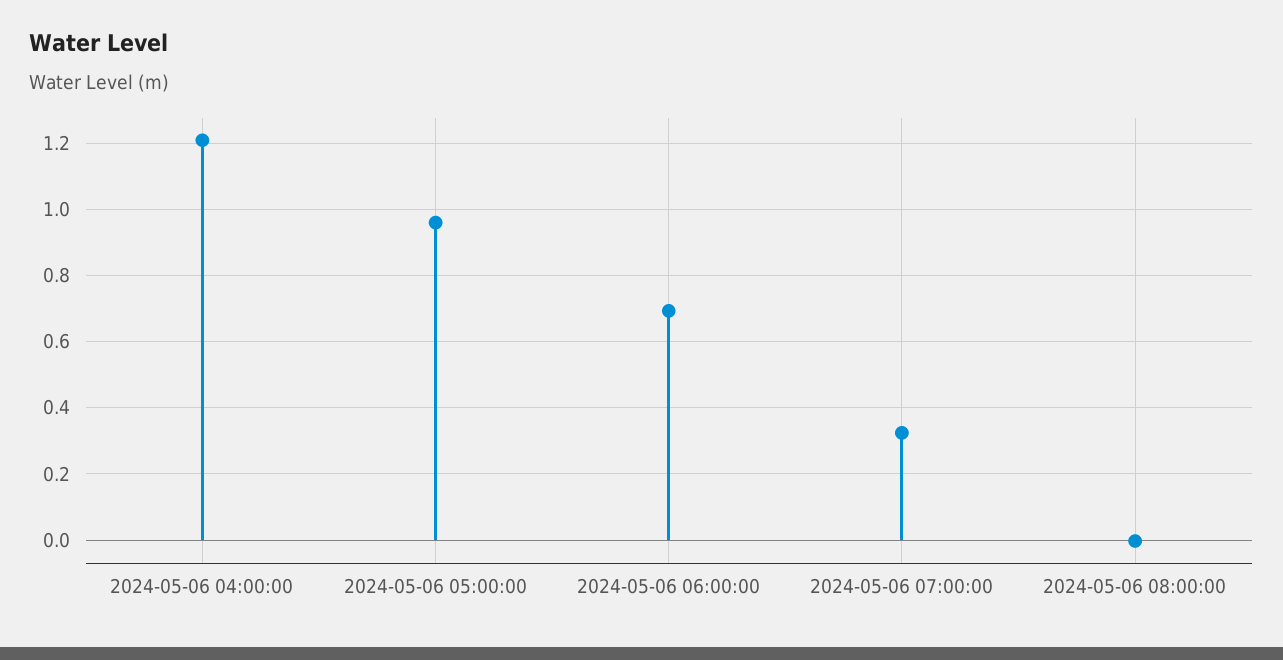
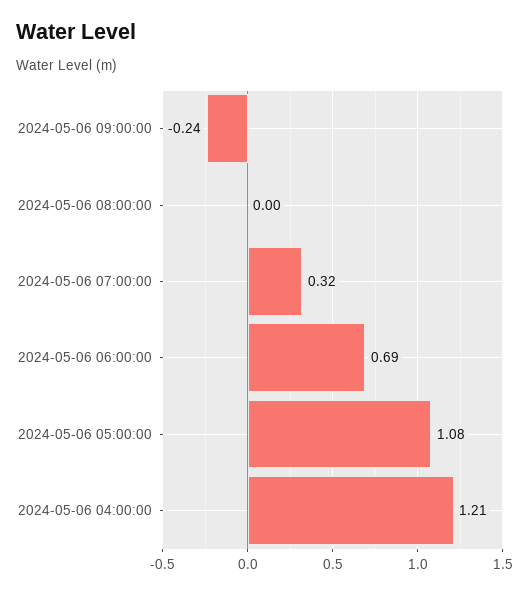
2024-05-06 05:00:00: 0.96 -> 1.08
2024-05-06 09:00:00: none -> -0.24

